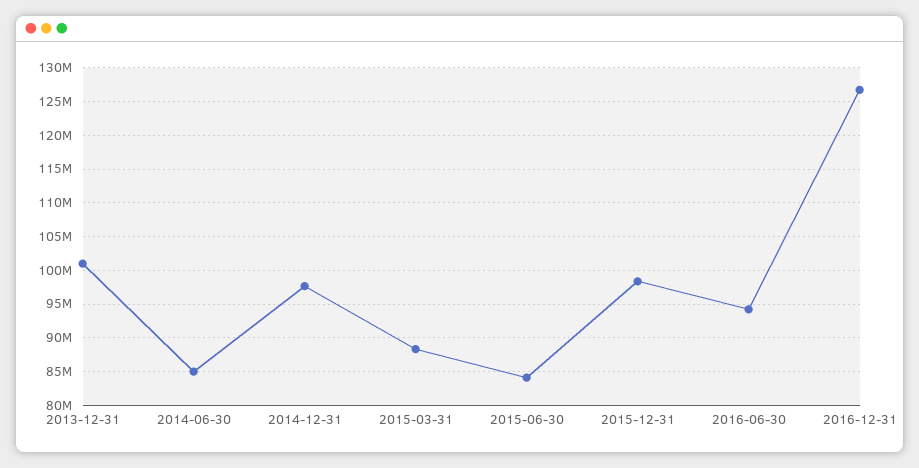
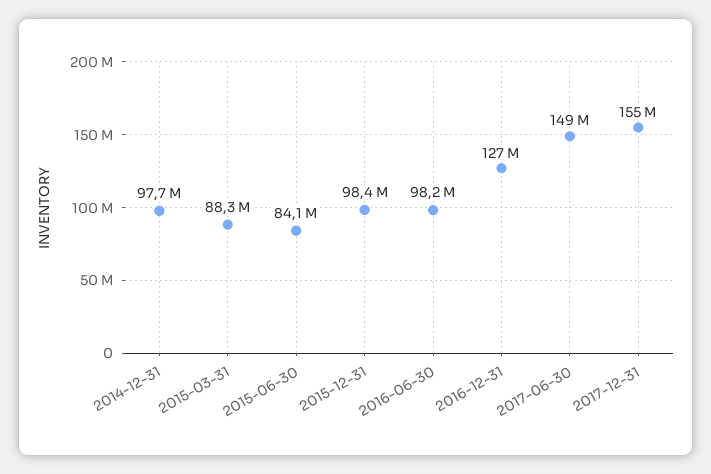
2013-12-31: 101000000 -> none
2014-06-30: 85000000 -> none
2016-06-30: 94000000 -> 98200000
2017-06-30: none -> 149000000
2017-12-31: none -> 155000000

